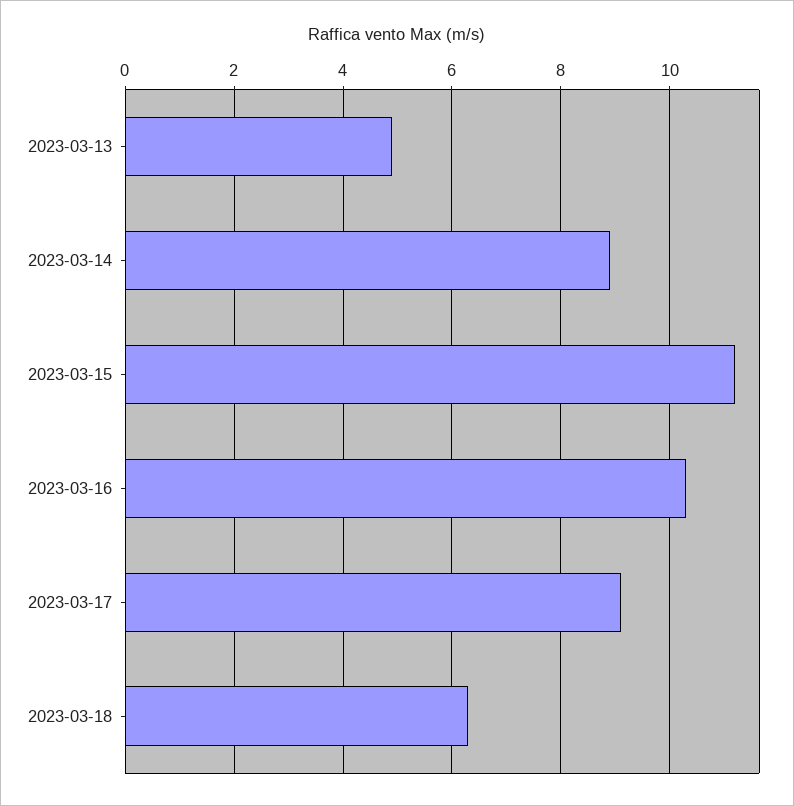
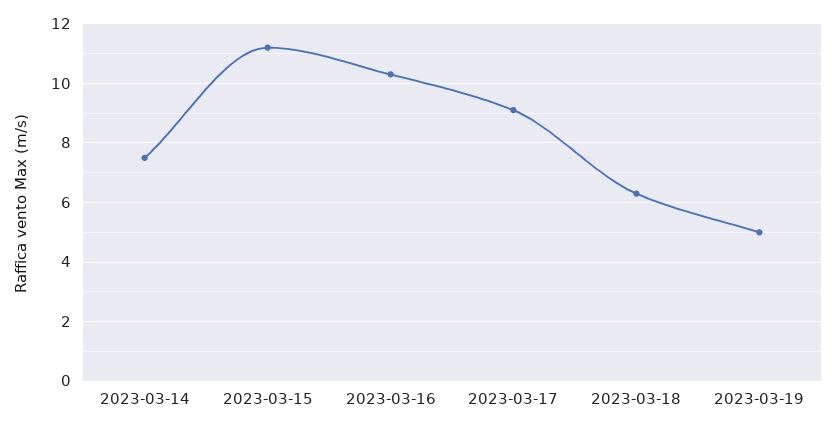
2023-03-13: 5 -> none
2023-03-14: 9 -> 7.5
2023-03-19: none -> 5

